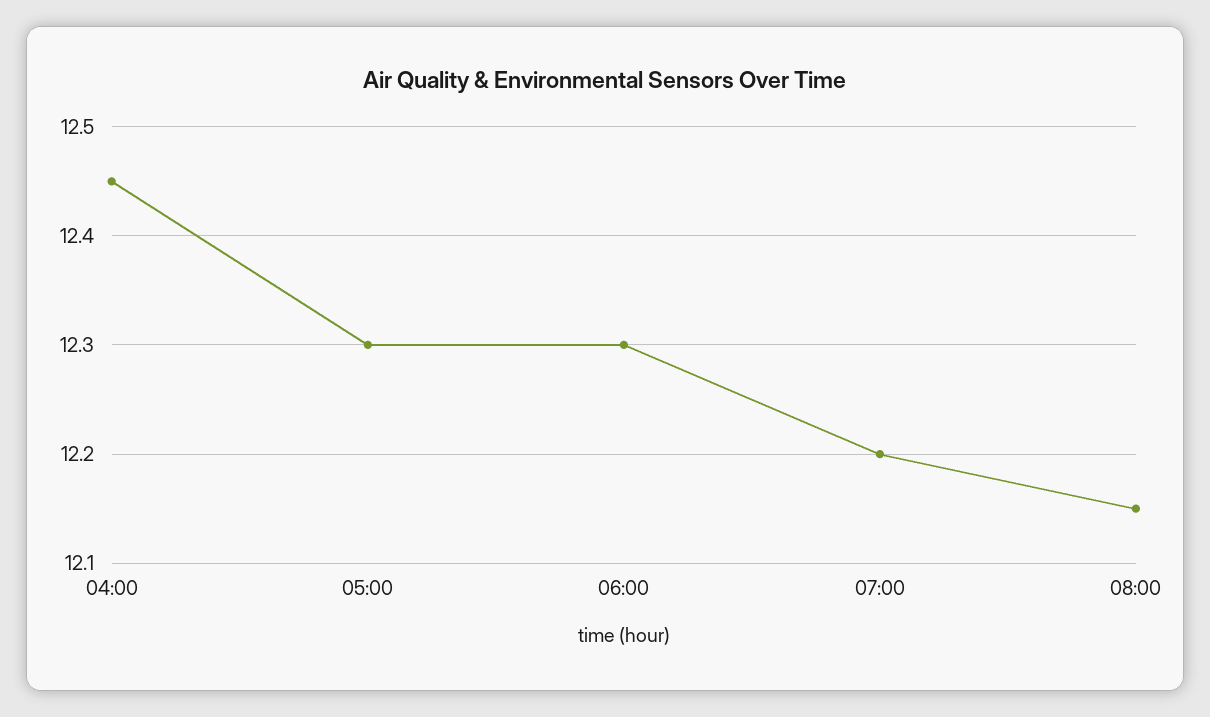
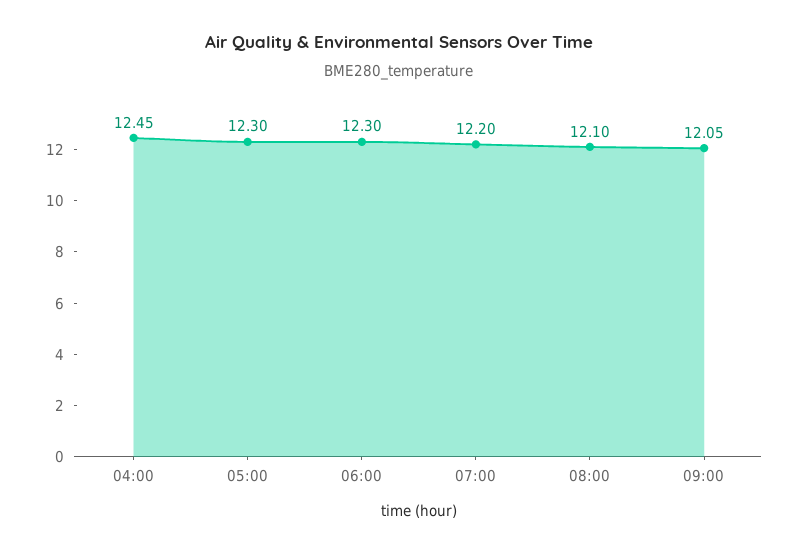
08:00: 12.15 -> 12.1
09:00: none -> 12.05

